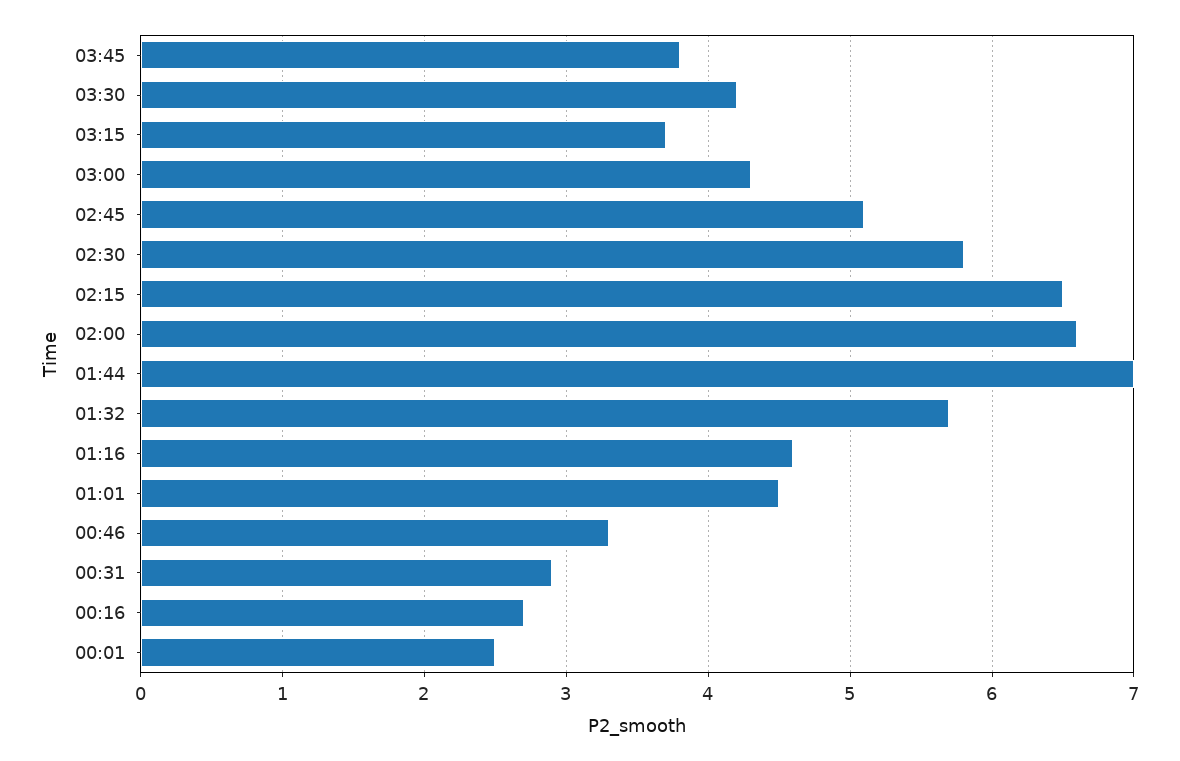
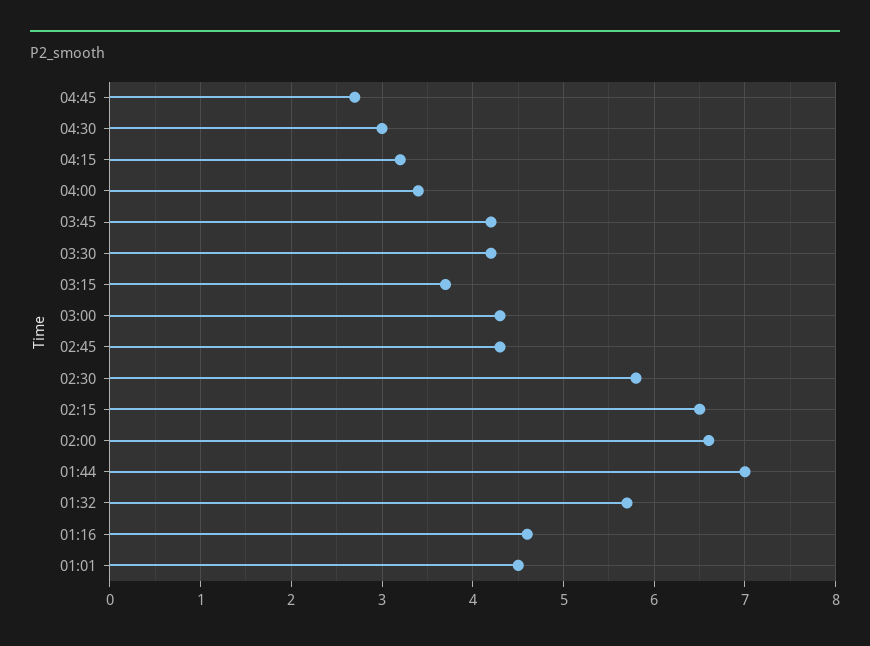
03:45: 3.8 -> 4.2
02:45: 5.1 -> 4.3
00:46: 3.3 -> none
00:31: 2.9 -> none
00:16: 2.7 -> none
00:01: 2.5 -> none
04:45: none -> 2.7
04:30: none -> 3
04:15: none -> 3.2
04:00: none -> 3.4

